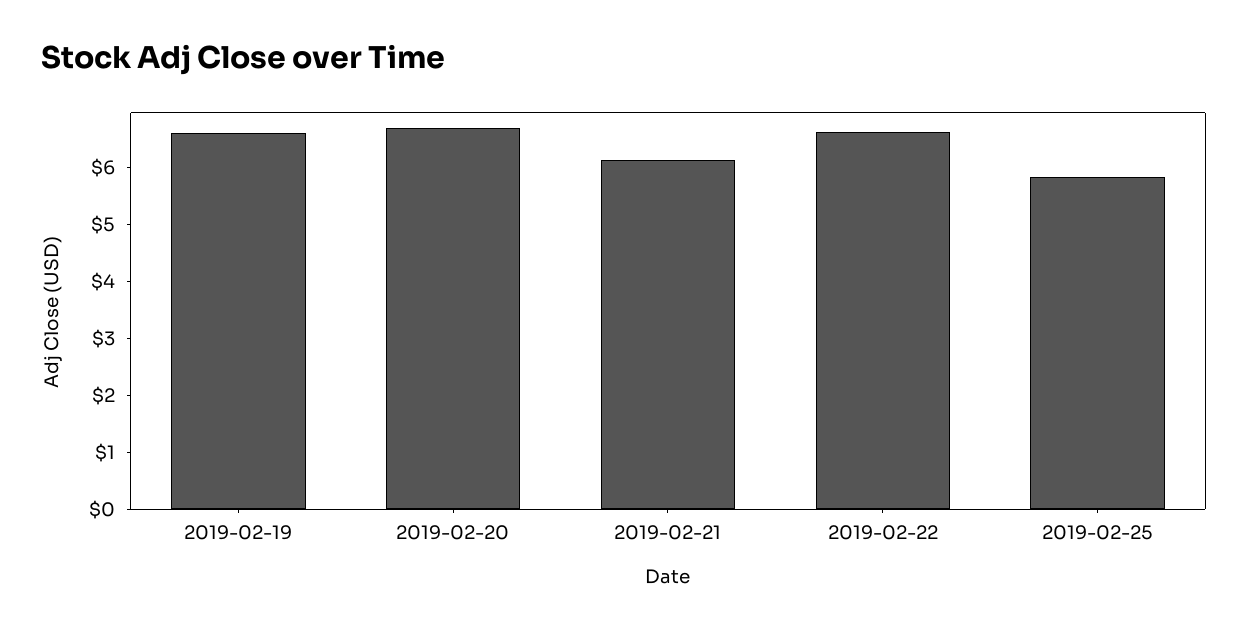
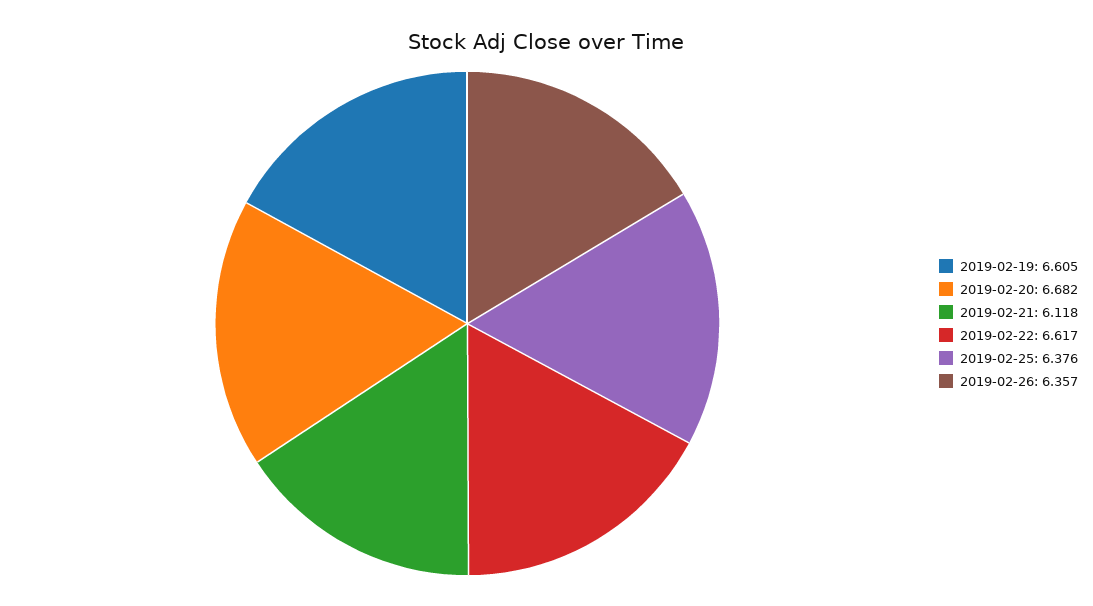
2019-02-25: 5.8 -> 6.376
2019-02-26: none -> 6.357

